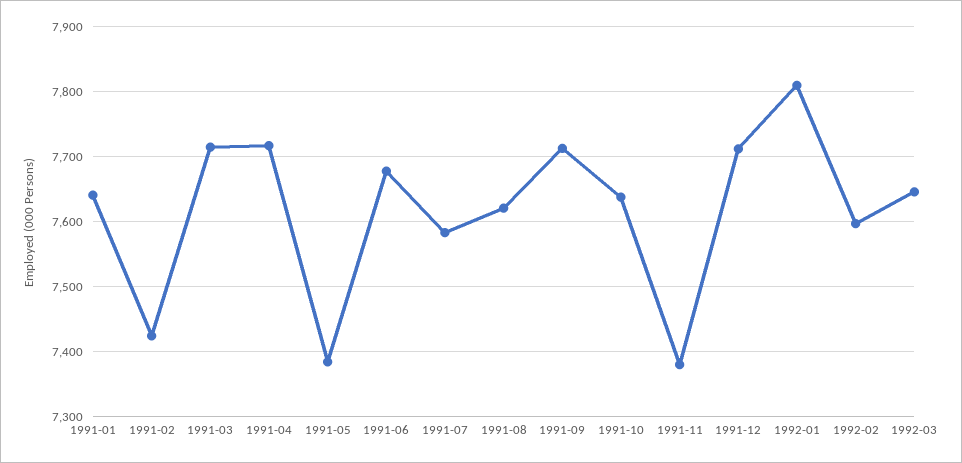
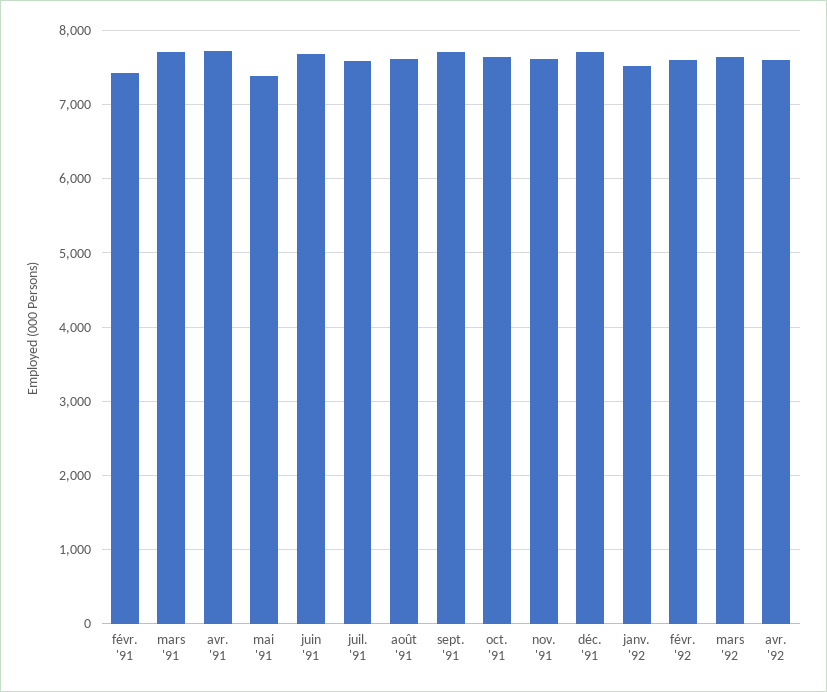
1991-01: 7640 -> none
1991-11: 7380 -> 7600
1992-01: 7810 -> 7500
avr. '92: none -> 7600

